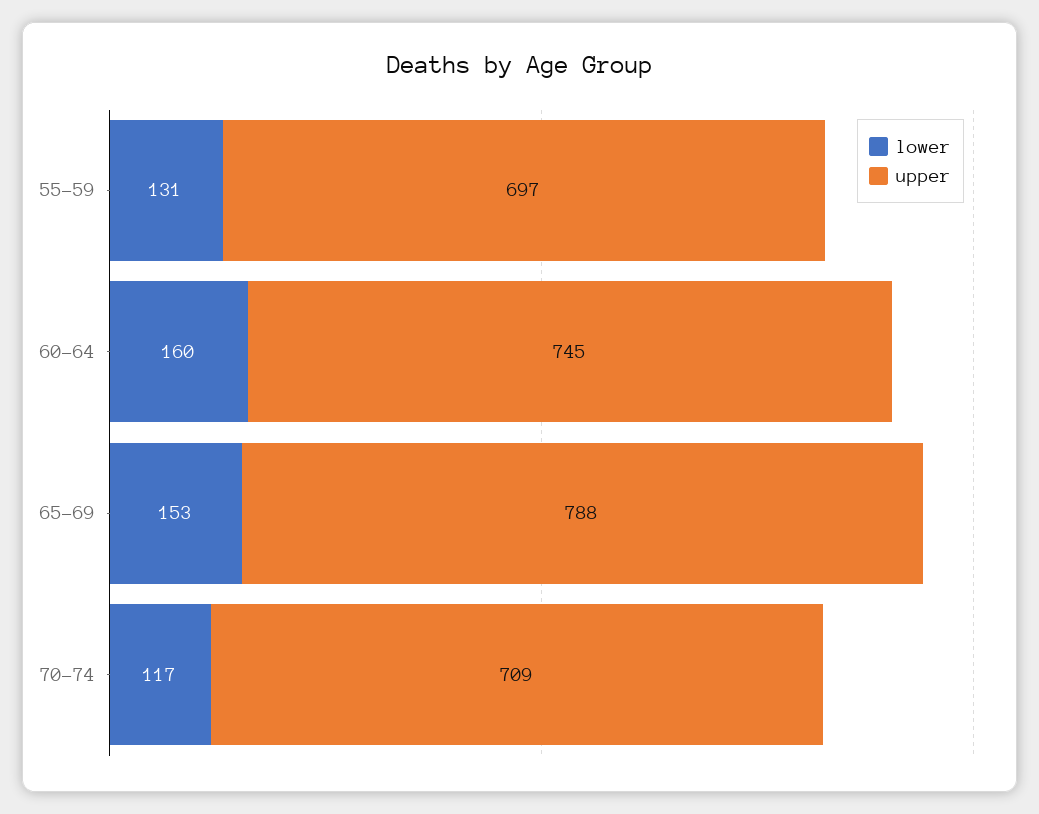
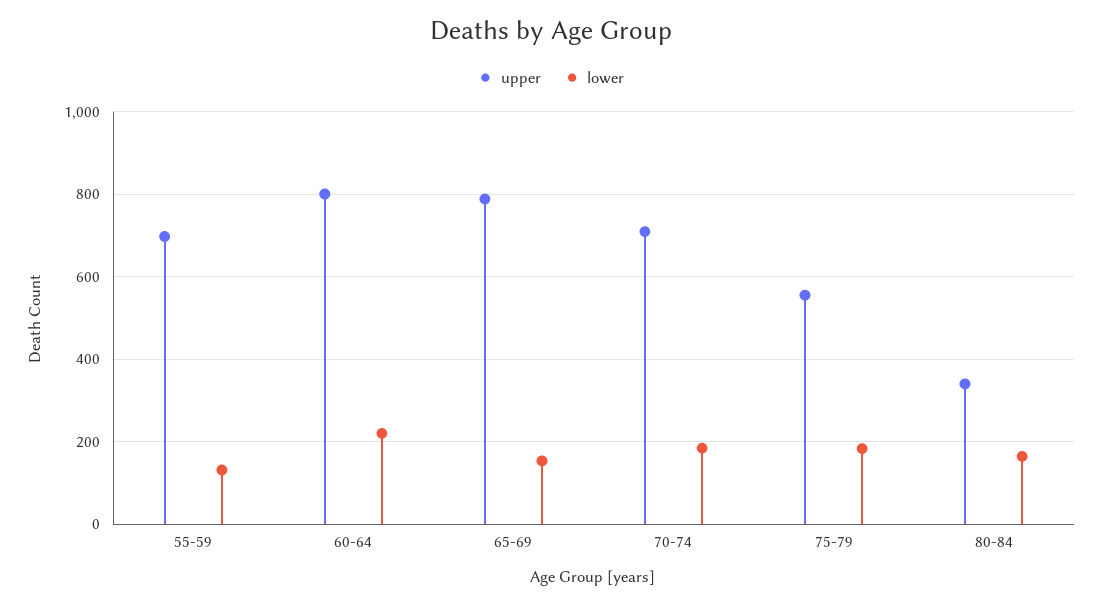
lower, 60-64: 160 -> 220
upper, 60-64: 745 -> 800
lower, 70-74: 117 -> 180
upper, 75-79: none -> 560
lower, 75-79: none -> 180
upper, 80-84: none -> 340
lower, 80-84: none -> 160

